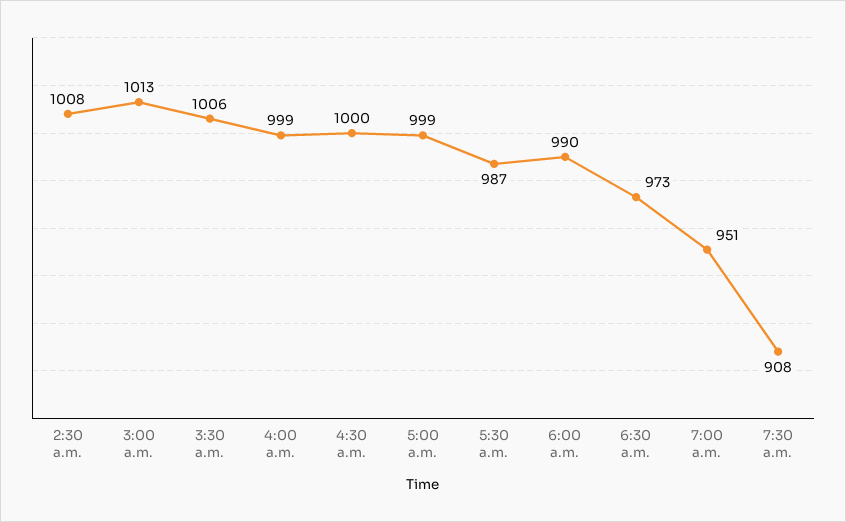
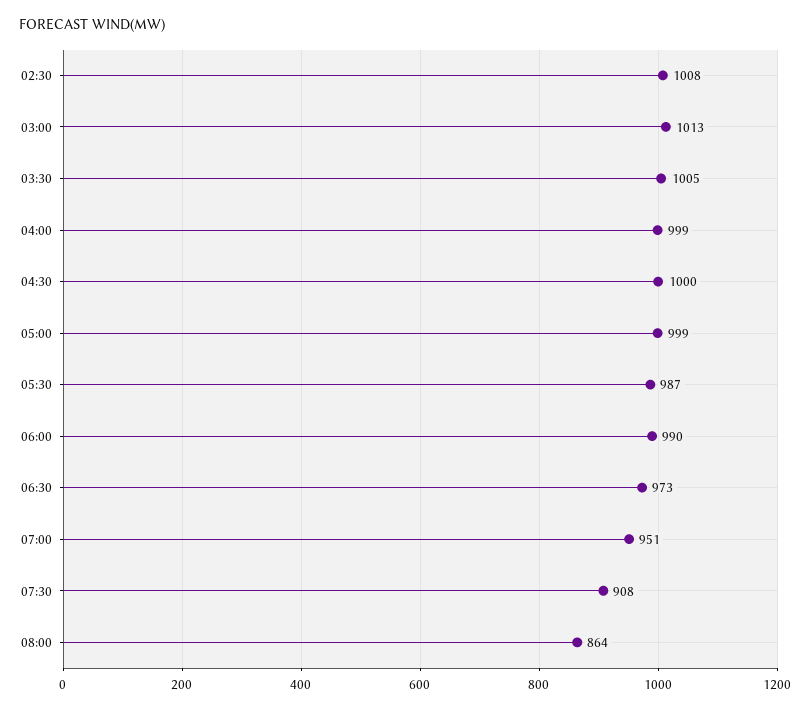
3:30 a.m.: 1006 -> 1005
08:00: none -> 864

